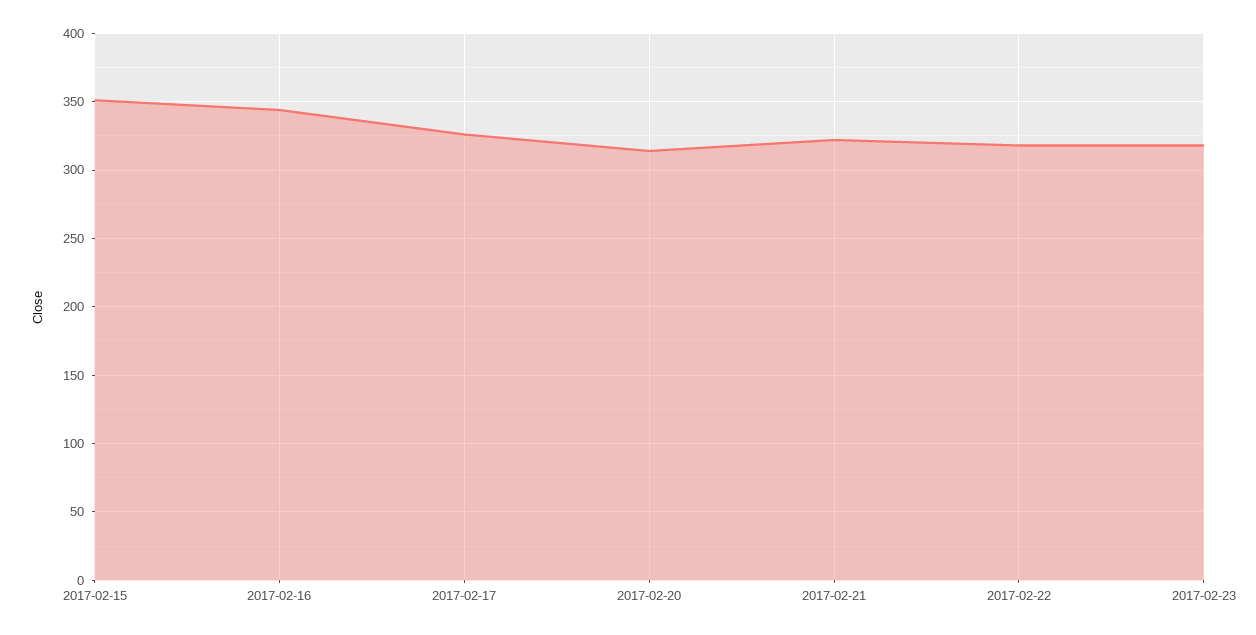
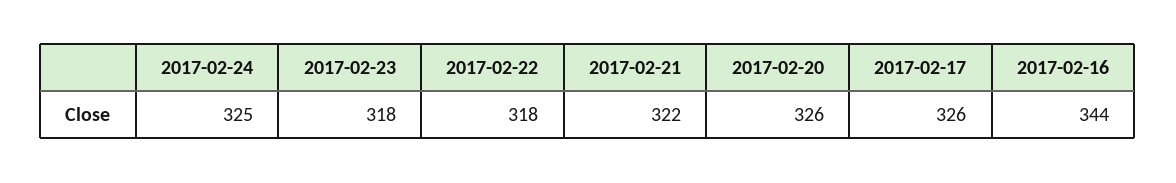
2017-02-15: 350 -> none
2017-02-20: 315 -> 326
2017-02-24: none -> 325

